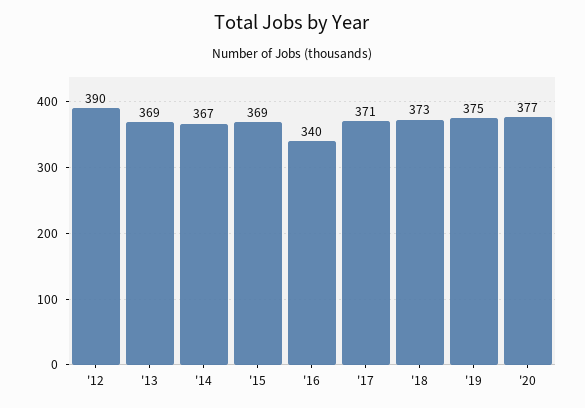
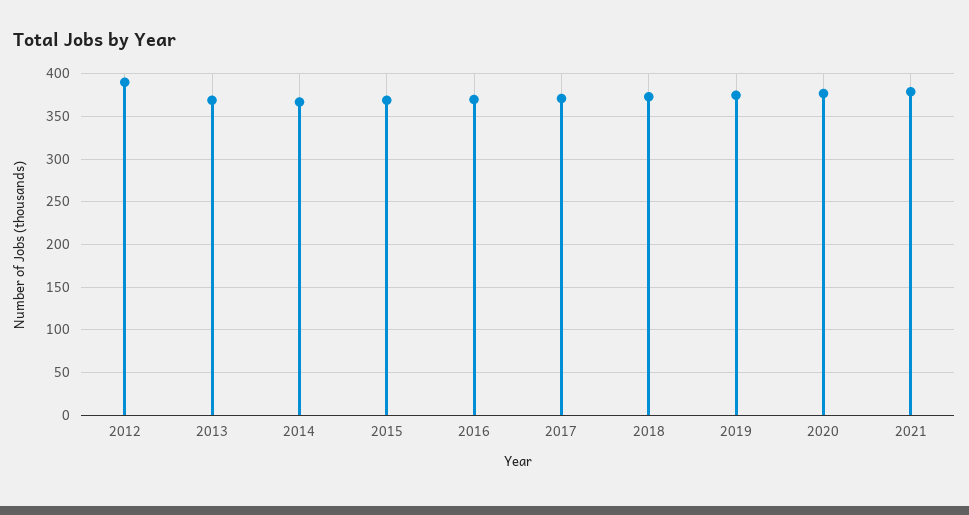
'16: 340 -> 370
2021: none -> 380

